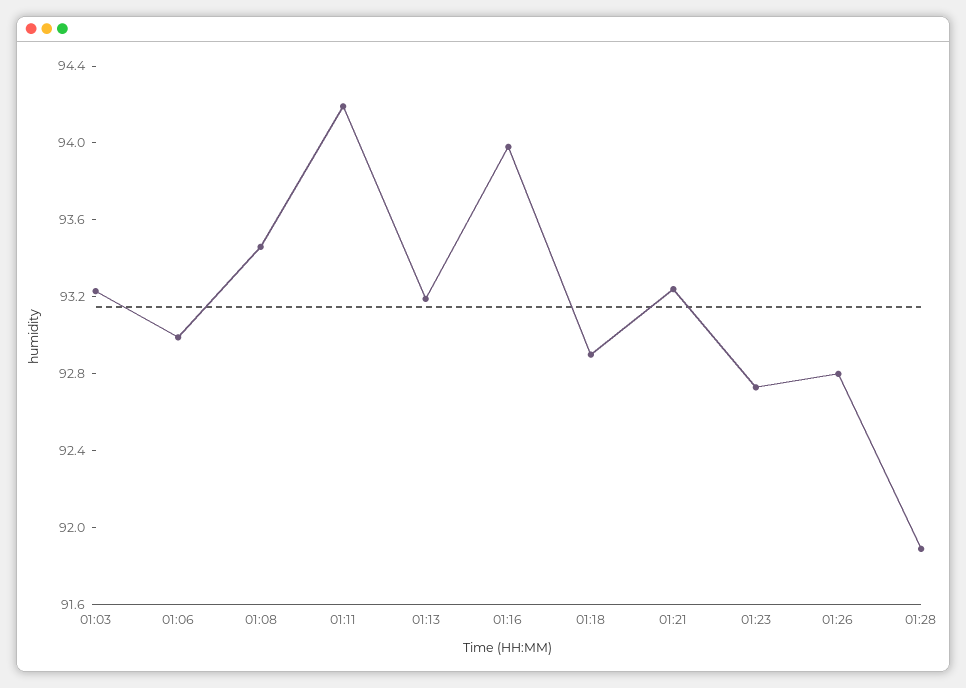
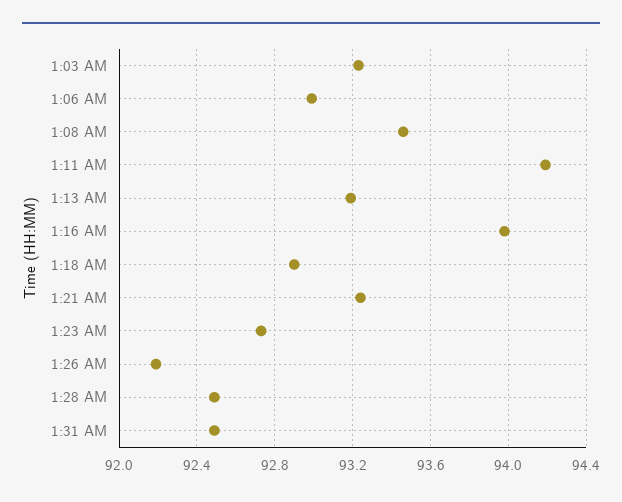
01:26: 92.8 -> 92.2
01:28: 91.9 -> 92.5
1:31 AM: none -> 92.5

